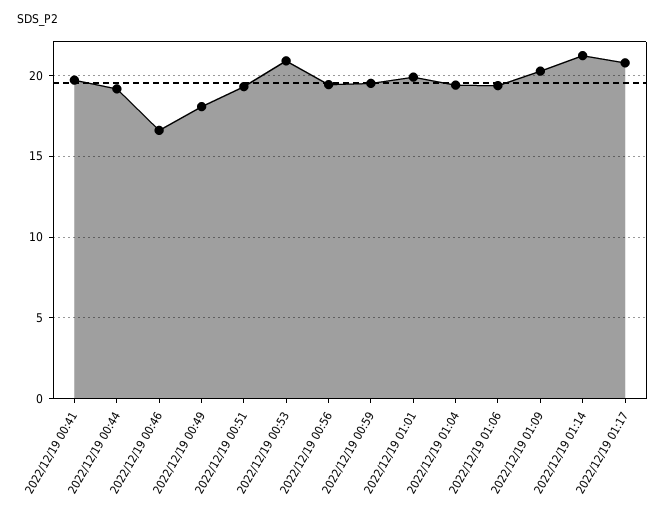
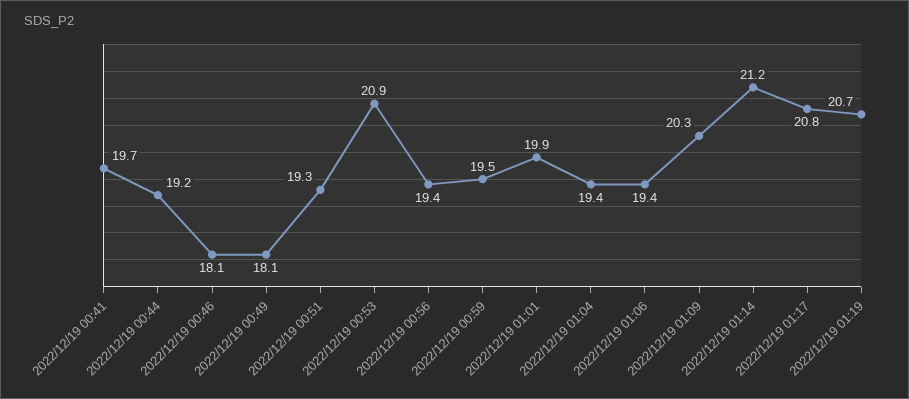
2022/12/19 00:46: 16.5 -> 18.1
2022/12/19 01:19: none -> 20.7

